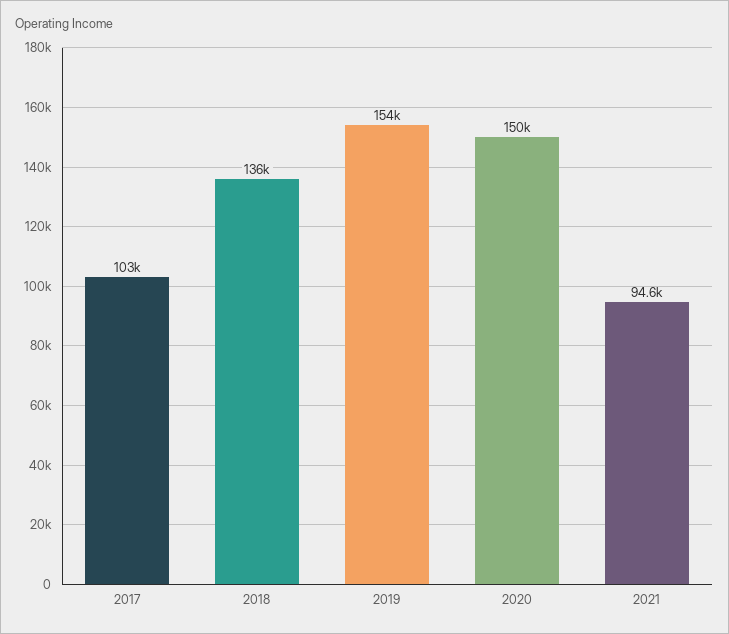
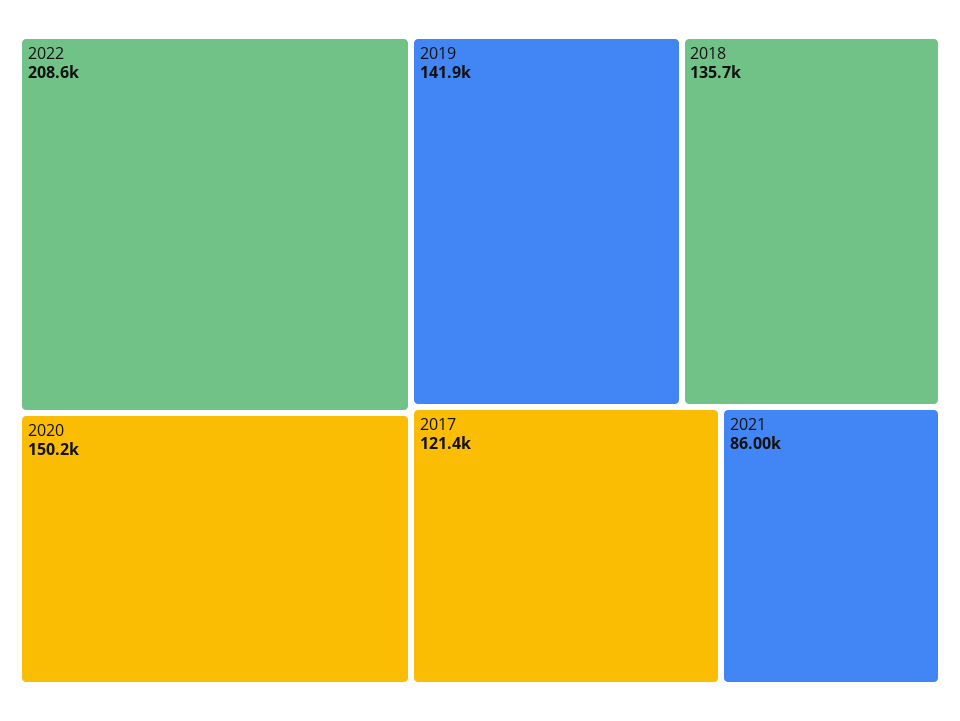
2017: 103000 -> 121400
2019: 154000 -> 141900
2021: 94600 -> 86000
2022: none -> 208600

